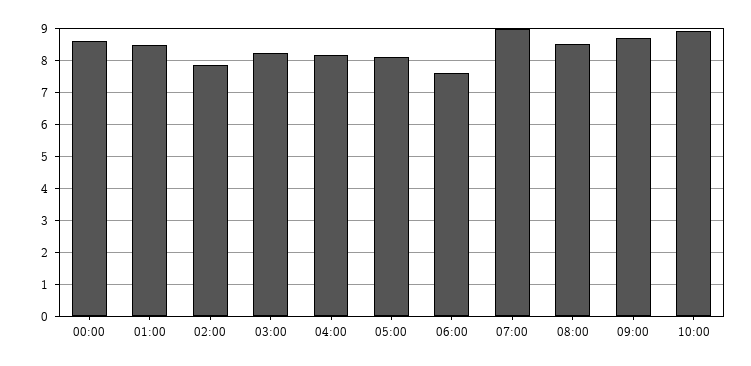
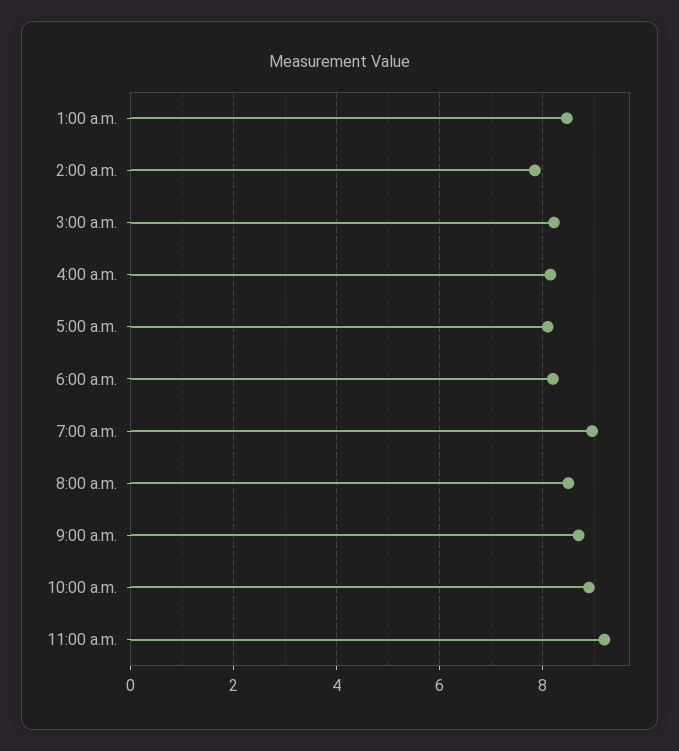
00:00: 8.6 -> none
06:00: 7.6 -> 8.2
11:00 a.m.: none -> 9.2

